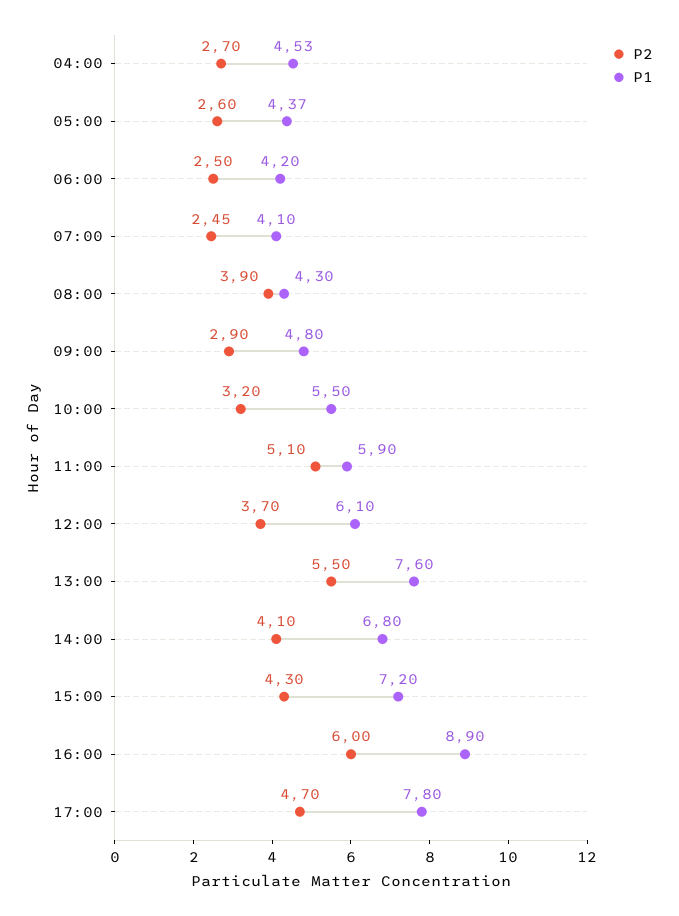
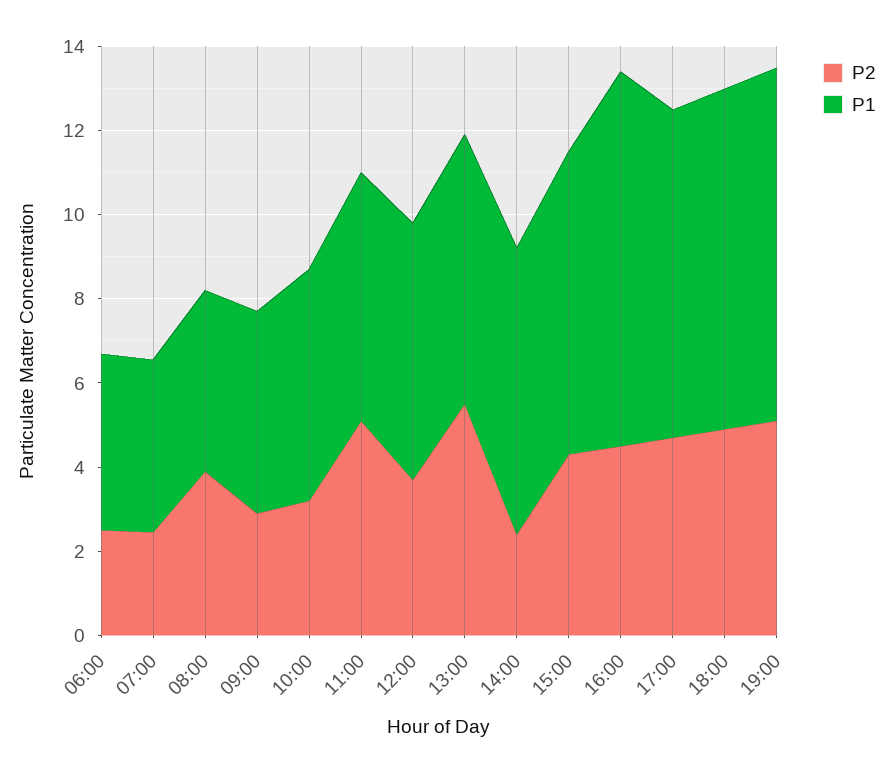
P2, 04:00: 2.7 -> none
P1, 04:00: 4.53 -> none
P2, 05:00: 2.6 -> none
P1, 05:00: 4.37 -> none
P1, 13:00: 7.6 -> 6.5
P2, 14:00: 4.1 -> 2.5
P2, 16:00: 6 -> 4.5
P2, 18:00: none -> 5
P1, 18:00: none -> 8
P2, 19:00: none -> 5
P1, 19:00: none -> 8.5

